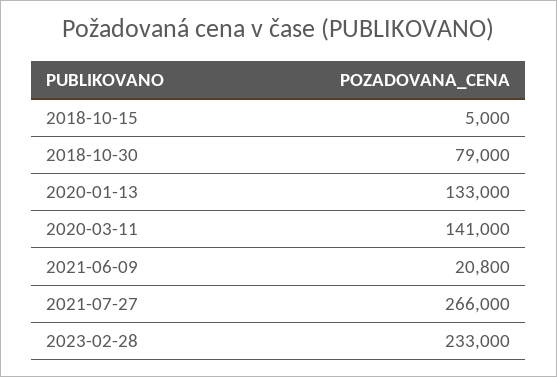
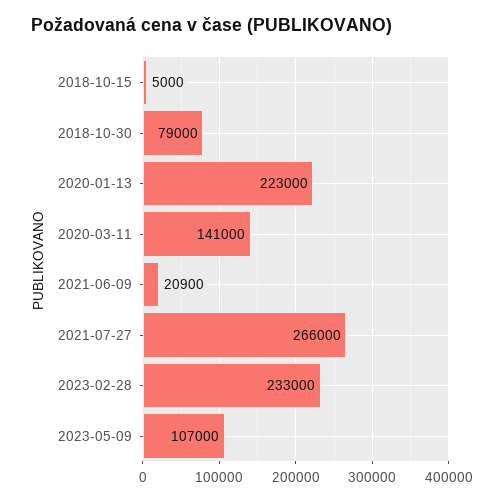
2020-01-13: 133000 -> 223000
2021-06-09: 20800 -> 20900
2023-05-09: none -> 107000

